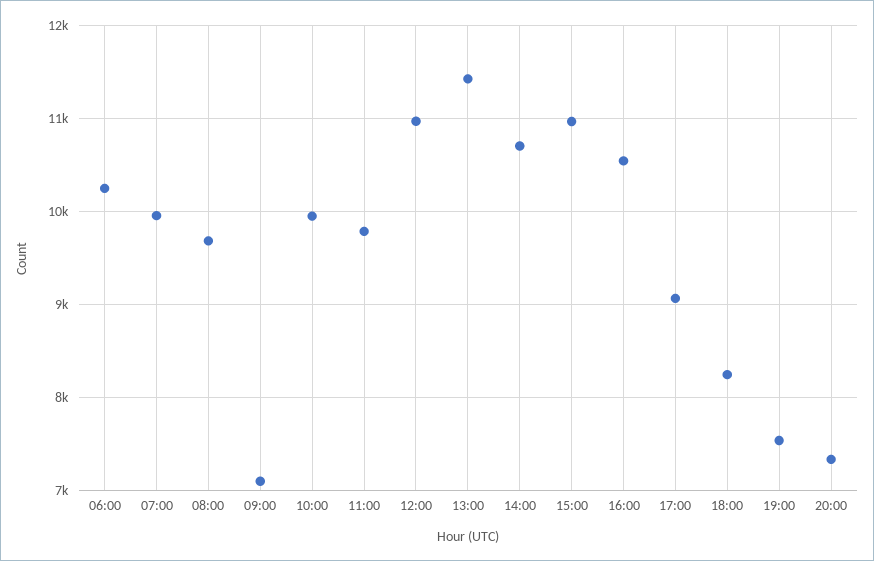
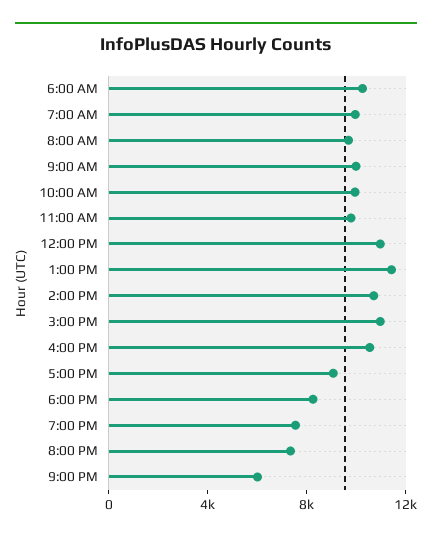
09:00: 7100 -> 10000
9:00 PM: none -> 6000

